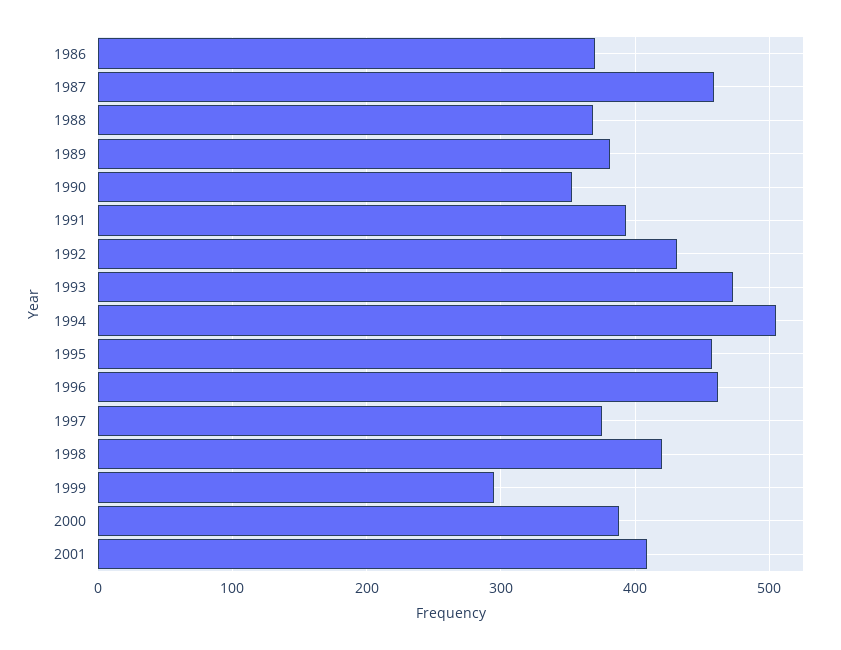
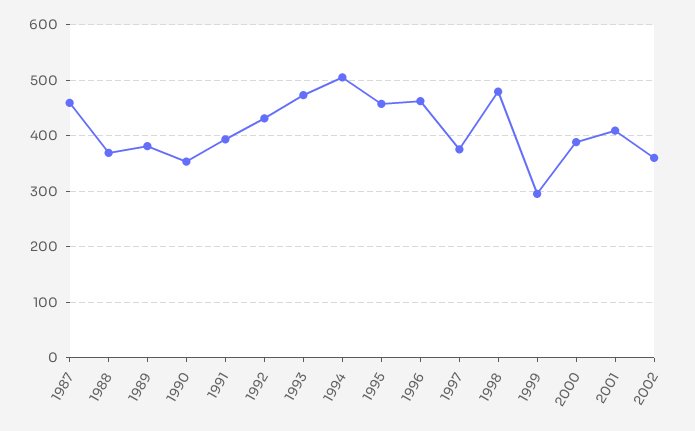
1986: 370 -> none
1998: 420 -> 480
2002: none -> 360

